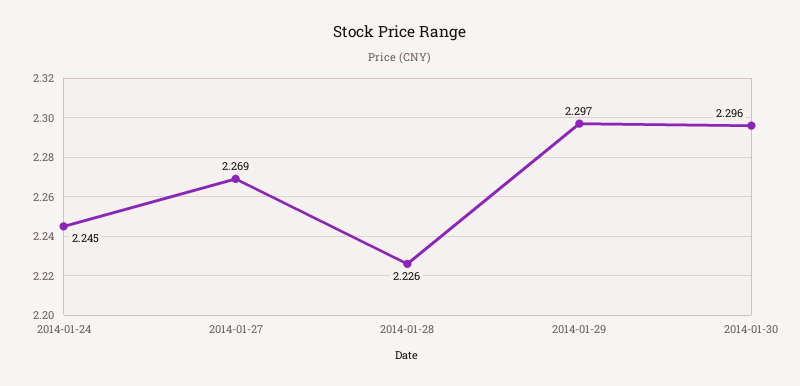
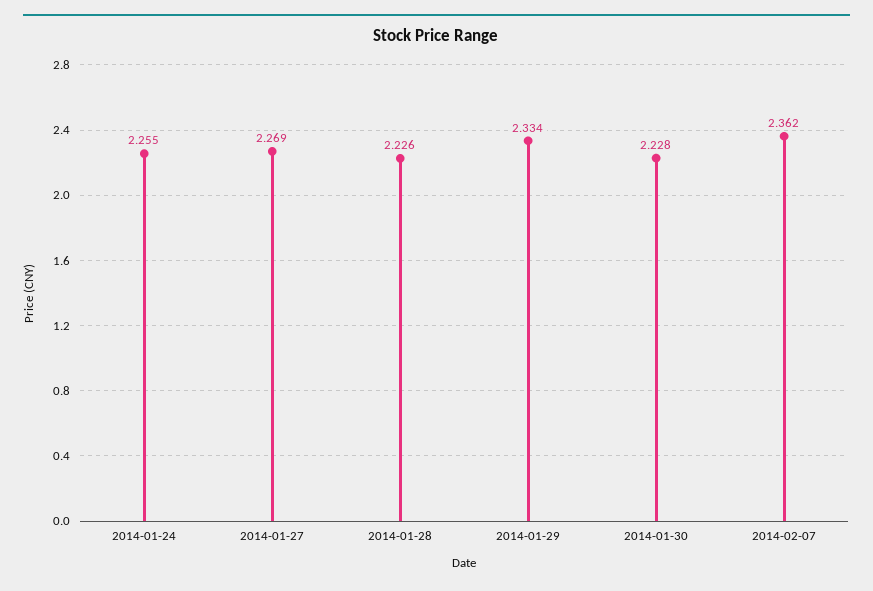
2014-01-24: 2.245 -> 2.255
2014-01-29: 2.297 -> 2.334
2014-01-30: 2.296 -> 2.228
2014-02-07: none -> 2.362

